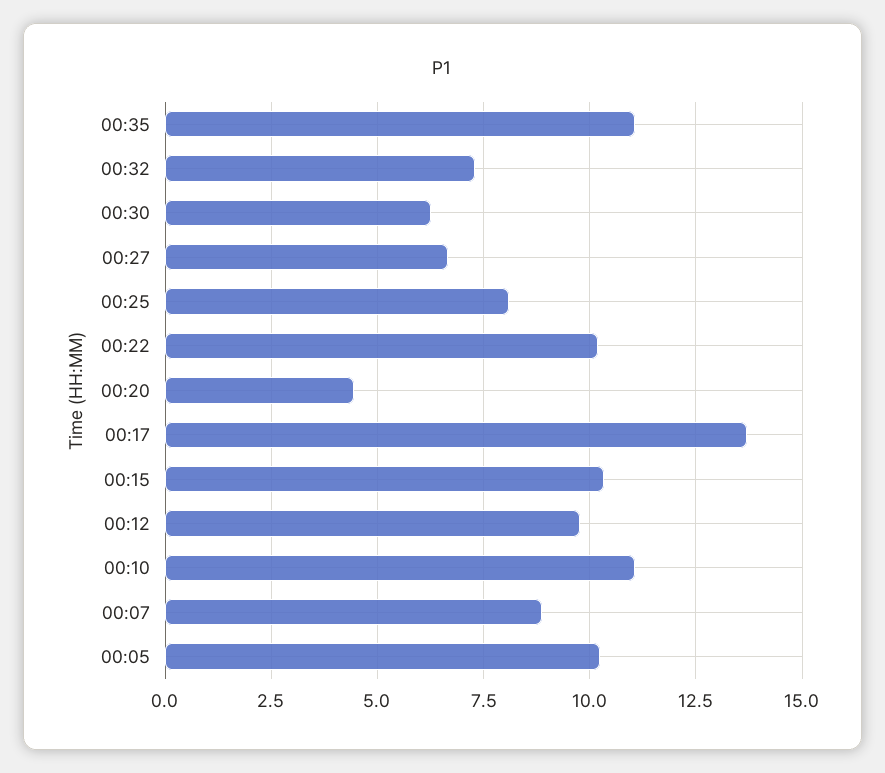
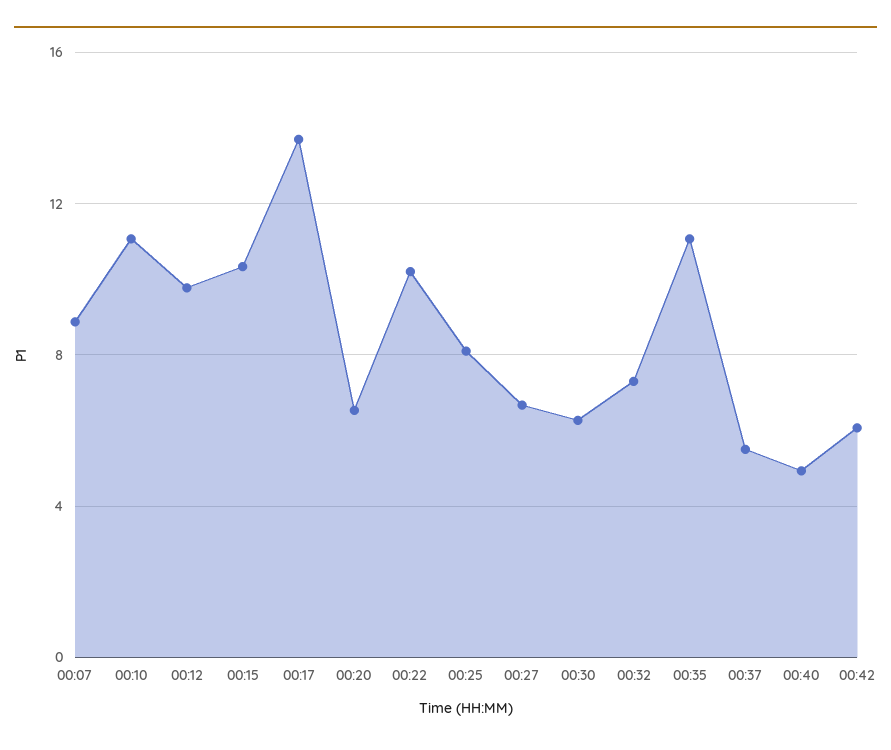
00:20: 4.5 -> 6.5
00:05: 10.25 -> none
00:37: none -> 5.5
00:40: none -> 5
00:42: none -> 6

